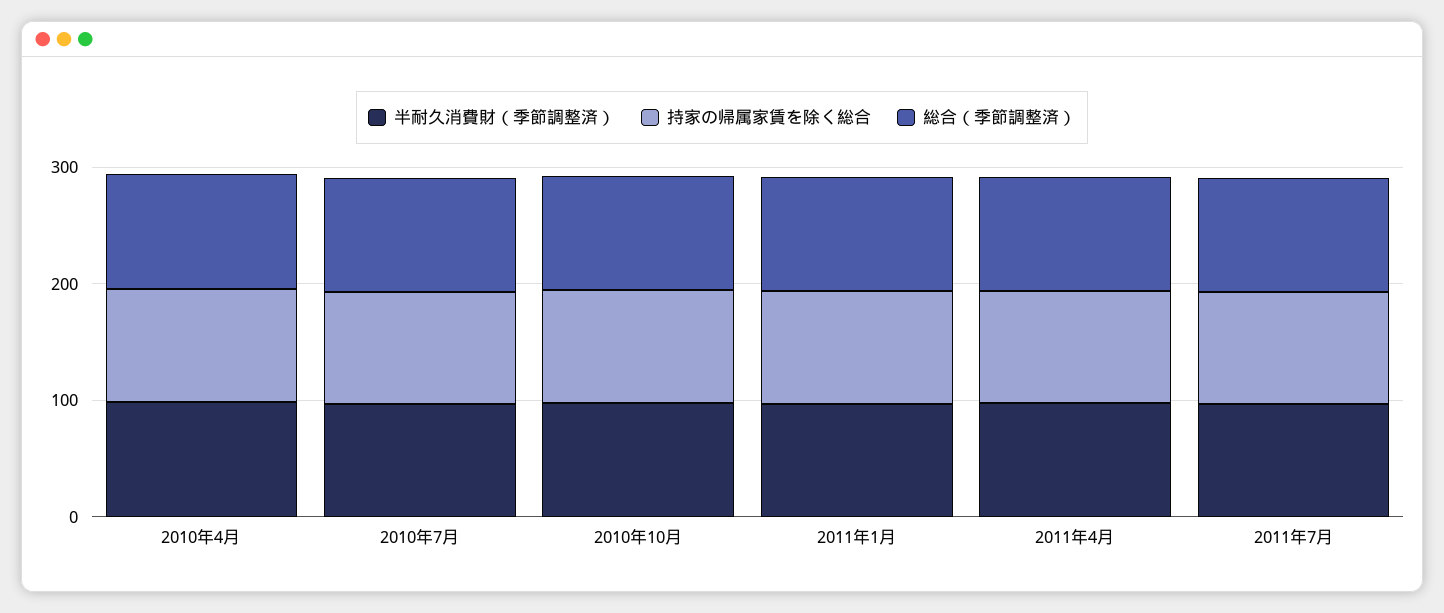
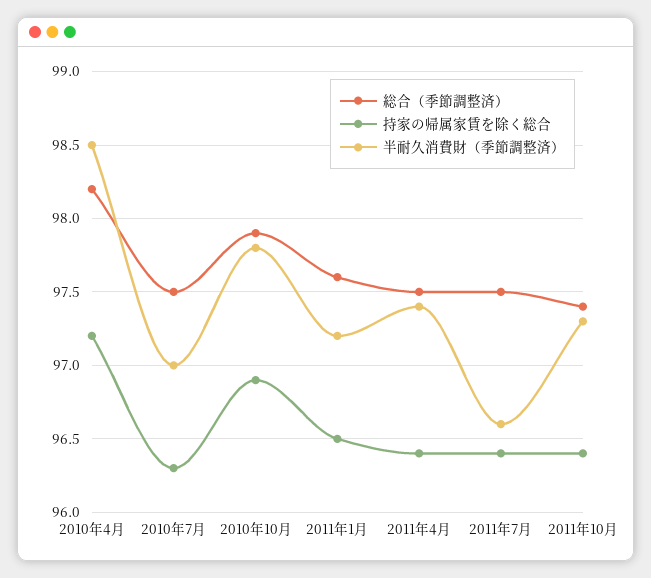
総合（季節調整済）, 2011年10月: none -> 97.4
持家の帰属家賃を除く総合, 2011年10月: none -> 96.4
半耐久消費財（季節調整済）, 2011年10月: none -> 97.3

